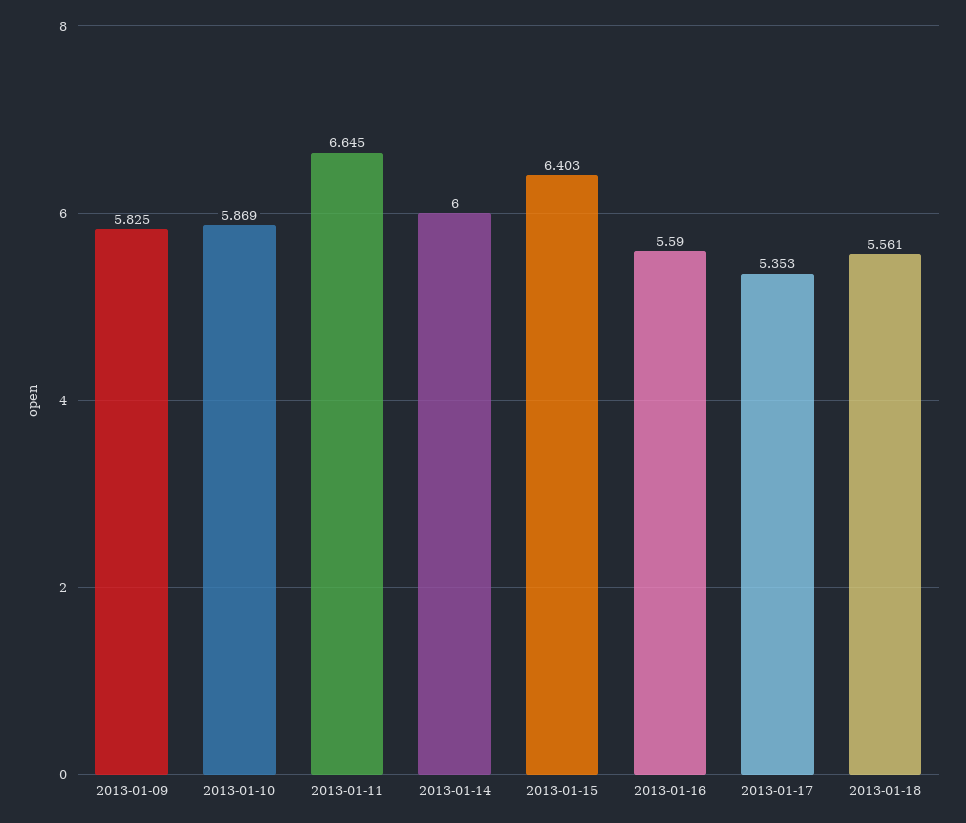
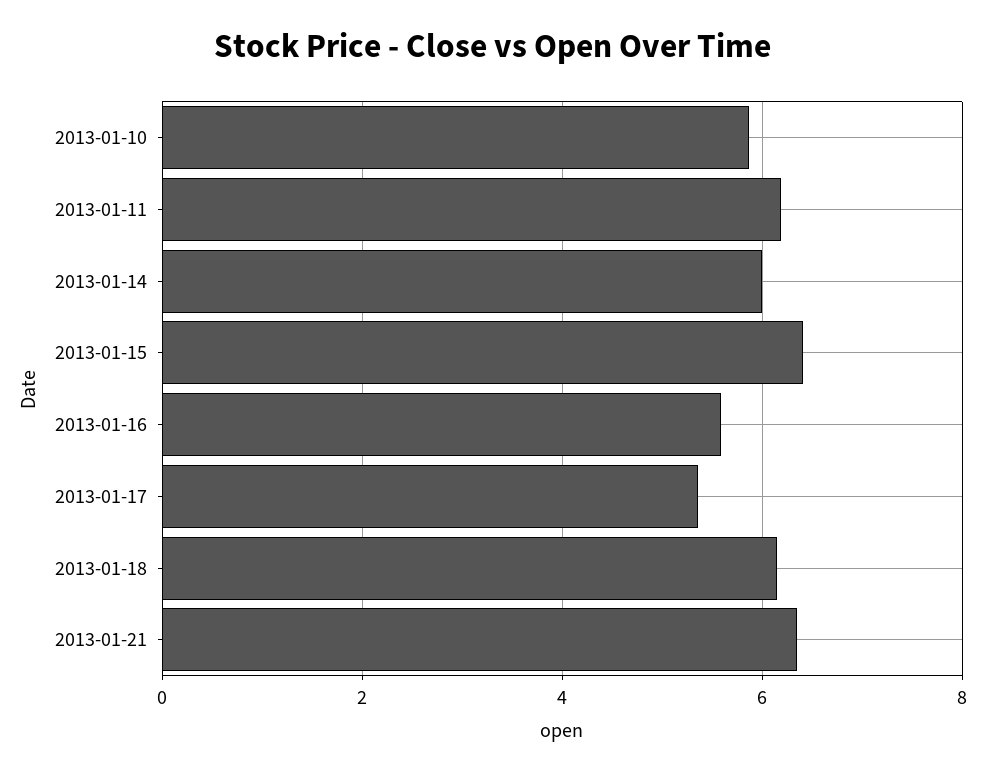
2013-01-09: 5.825 -> none
2013-01-11: 6.645 -> 6.2
2013-01-18: 5.561 -> 6.2
2013-01-21: none -> 6.4

